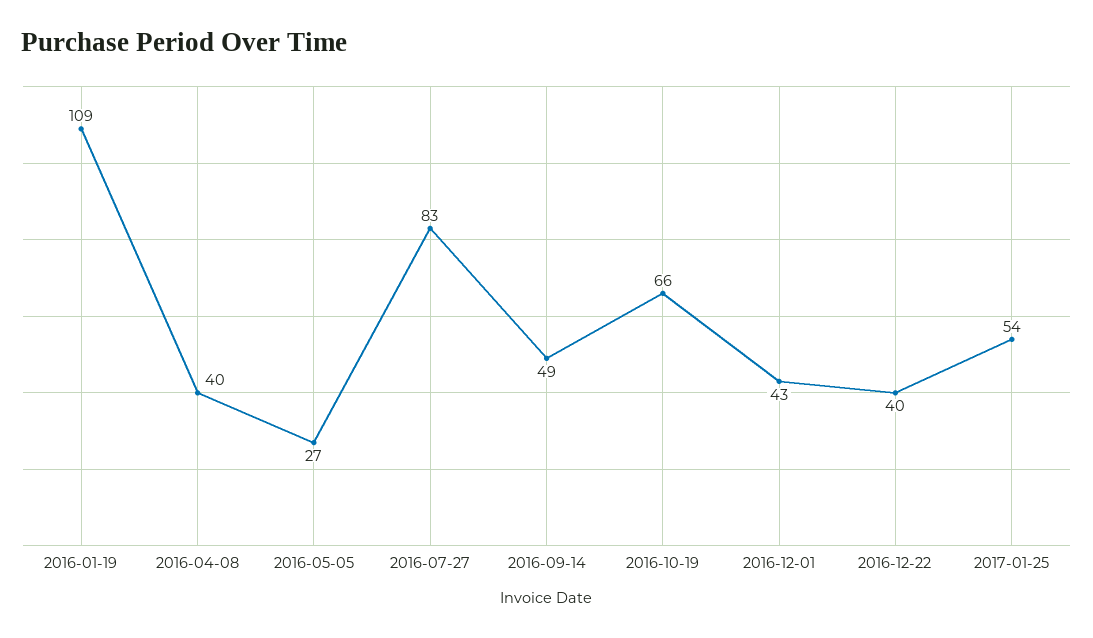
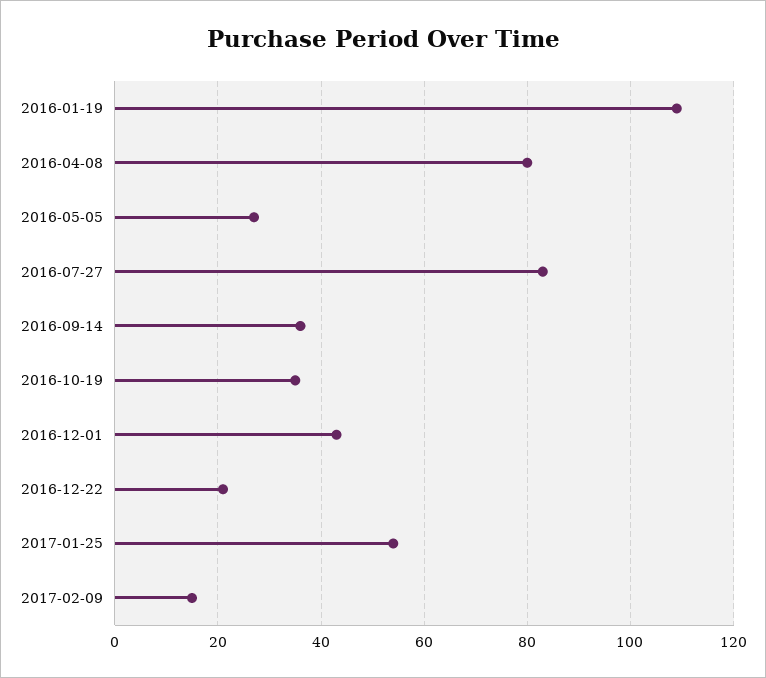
2016-04-08: 40 -> 80
2016-09-14: 49 -> 35
2016-10-19: 66 -> 35
2016-12-22: 40 -> 20
2017-02-09: none -> 15

